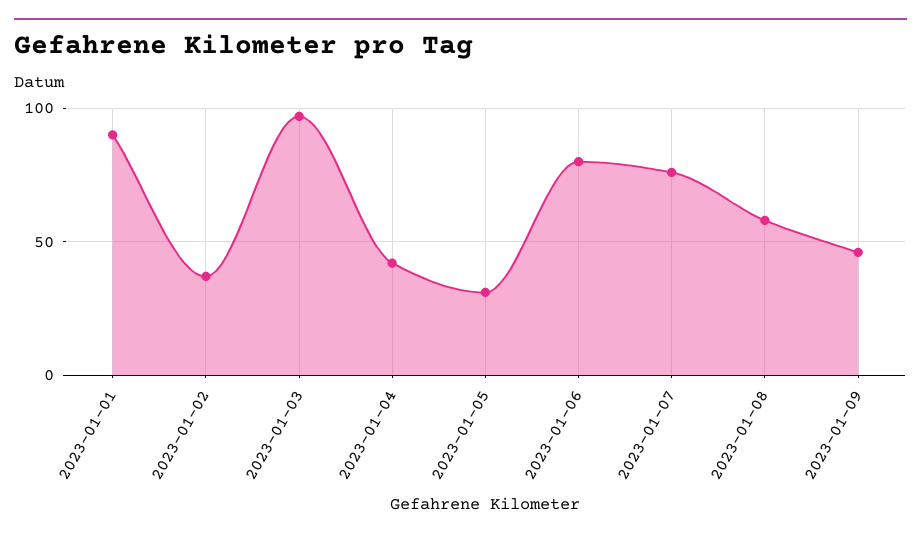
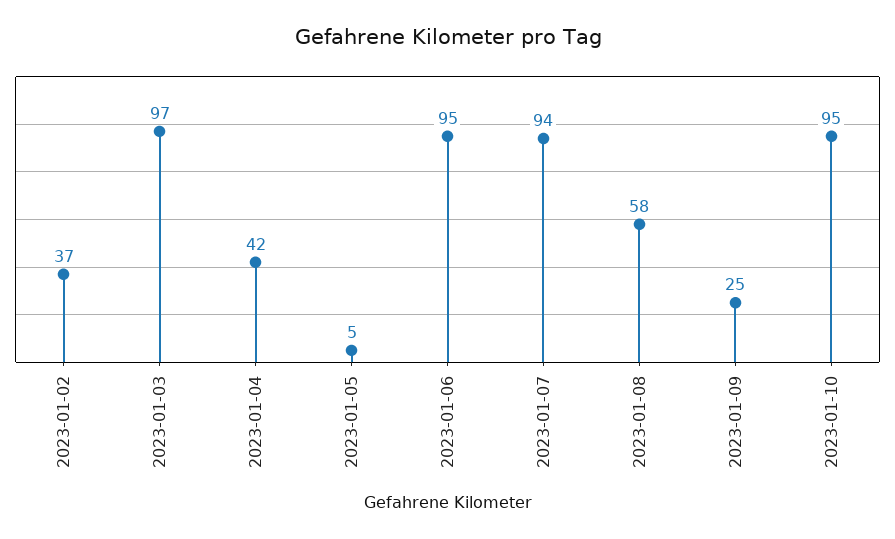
2023-01-01: 90 -> none
2023-01-05: 30 -> 5
2023-01-06: 80 -> 95
2023-01-07: 75 -> 94
2023-01-09: 45 -> 25
2023-01-10: none -> 95

